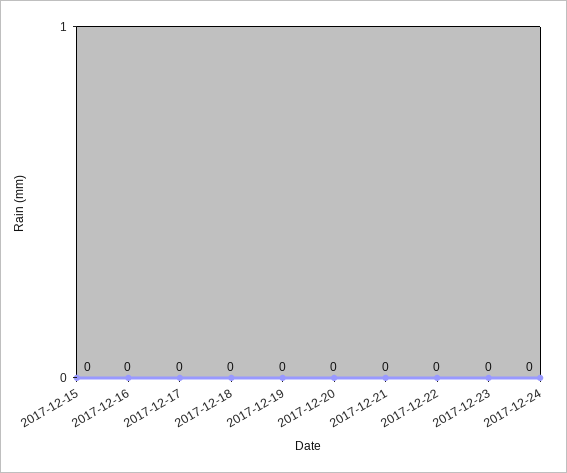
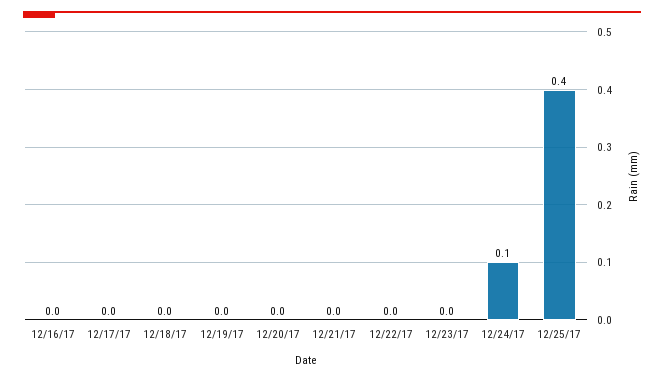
2017-12-15: 0 -> none
2017-12-24: 0 -> 0.1
12/25/17: none -> 0.4

